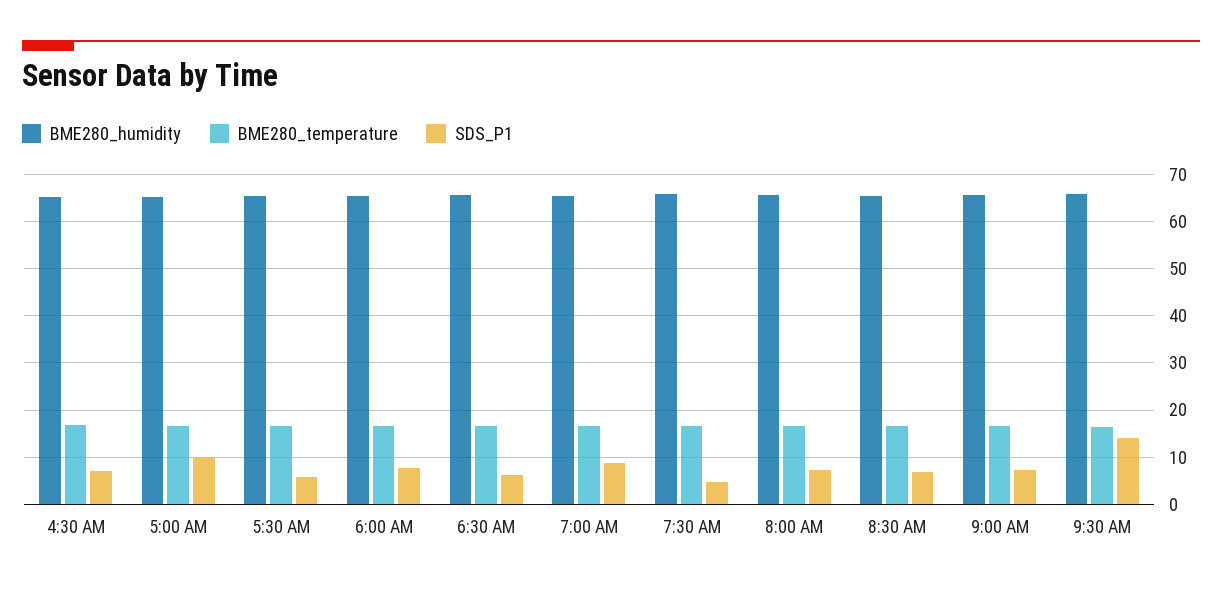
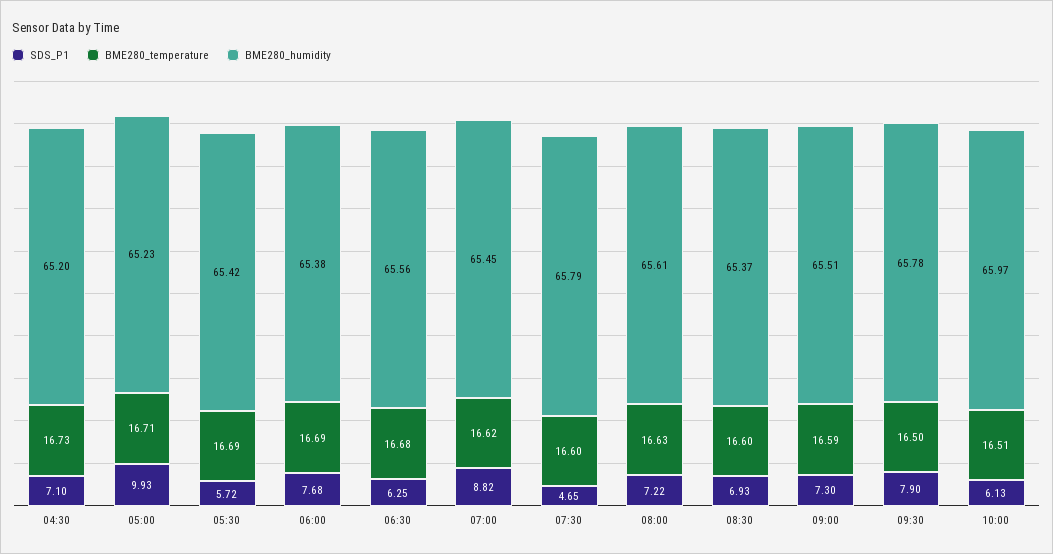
SDS_P1, 9:30 AM: 14 -> 7.9
SDS_P1, 10:00: none -> 6.13
BME280_temperature, 10:00: none -> 16.51
BME280_humidity, 10:00: none -> 65.97

